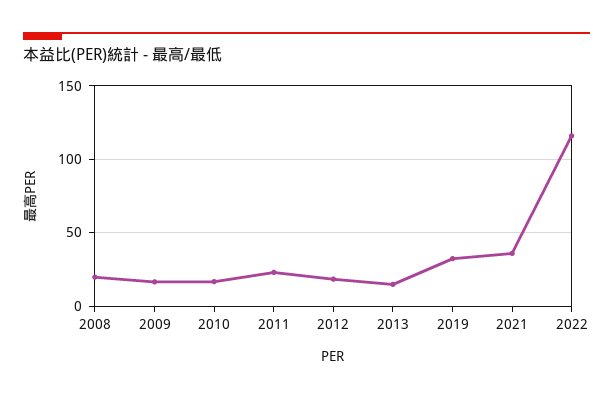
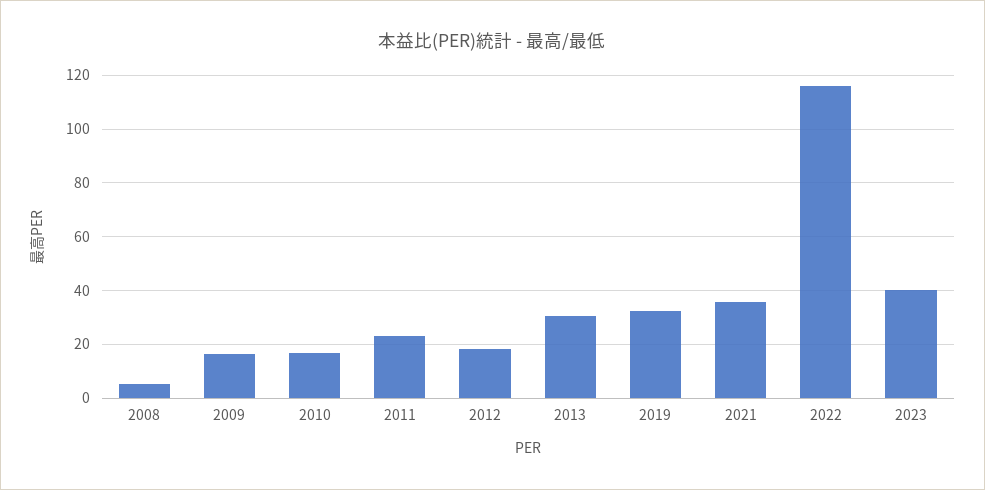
2008: 20 -> 5
2013: 15 -> 30
2023: none -> 40

